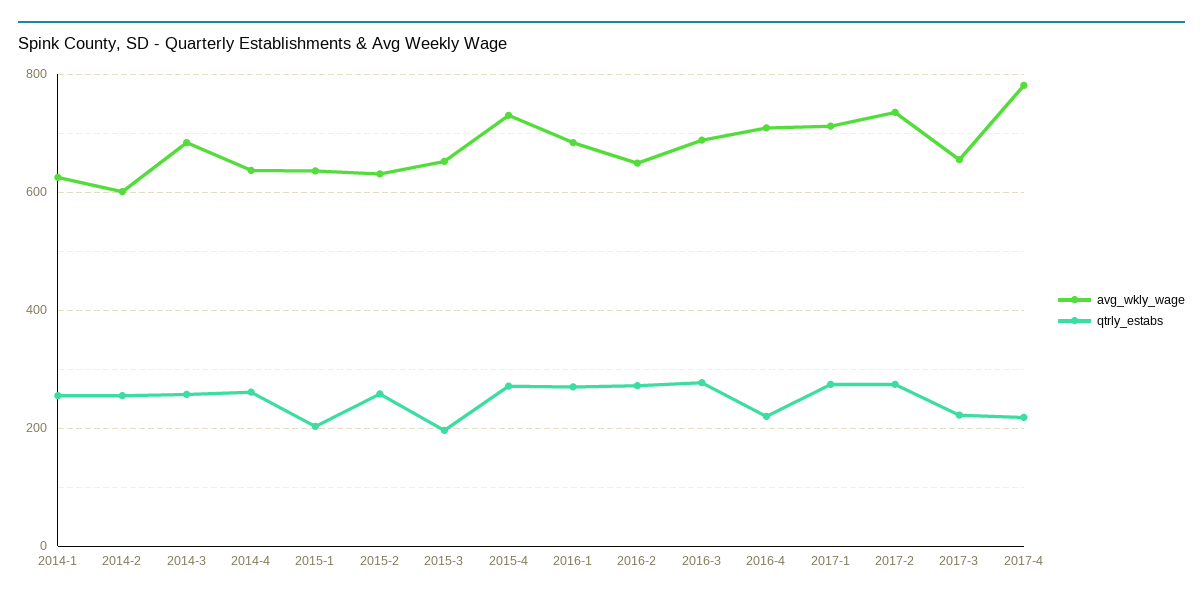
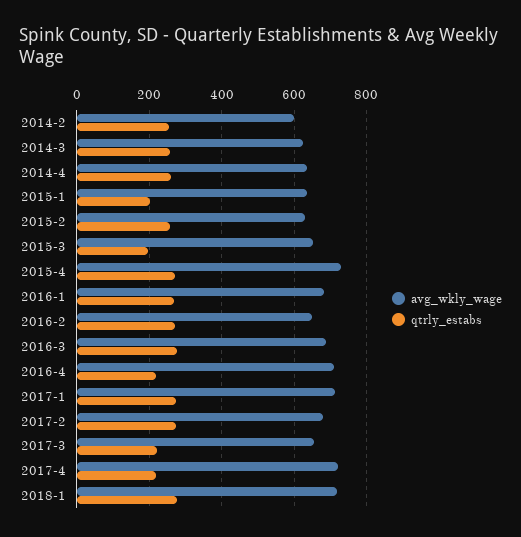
avg_wkly_wage, 2014-1: 620 -> none
qtrly_estabs, 2014-1: 260 -> none
avg_wkly_wage, 2014-3: 680 -> 620
avg_wkly_wage, 2017-2: 740 -> 680
avg_wkly_wage, 2017-4: 780 -> 720
avg_wkly_wage, 2018-1: none -> 720
qtrly_estabs, 2018-1: none -> 280

